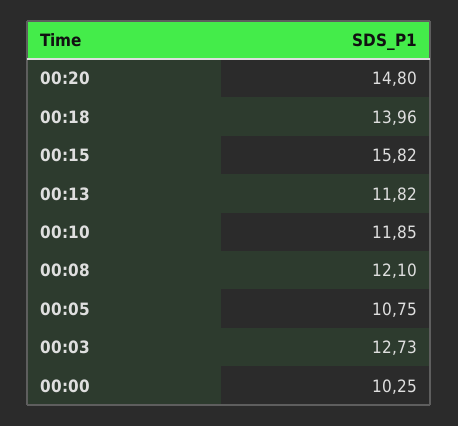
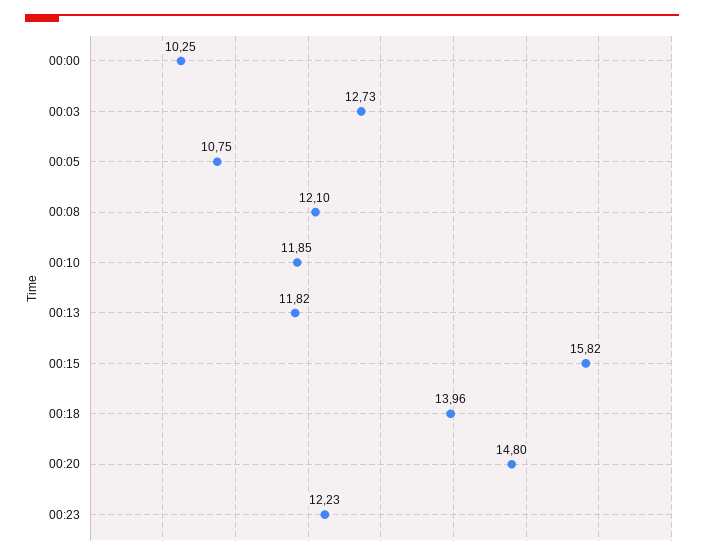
00:23: none -> 12.23

